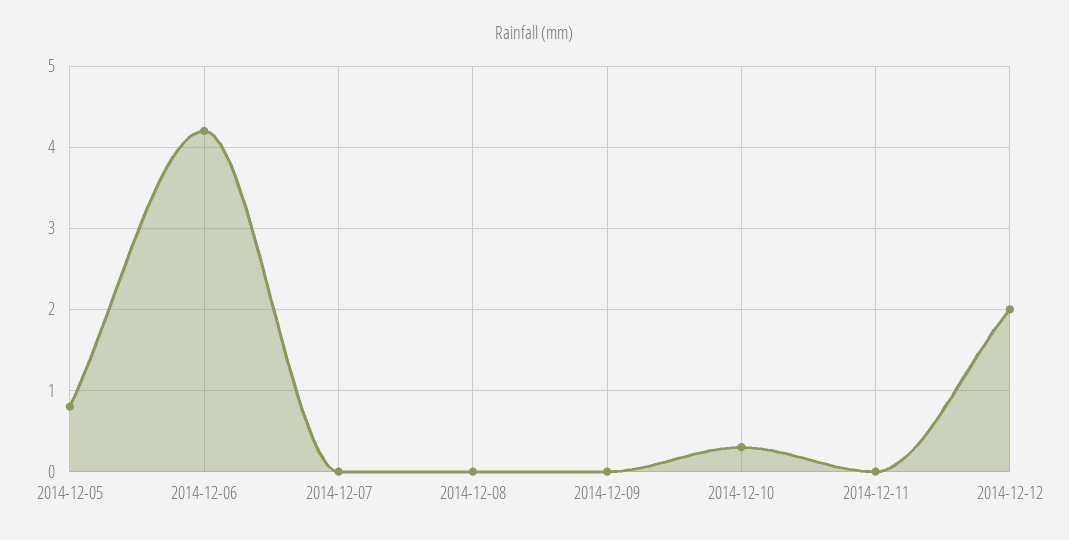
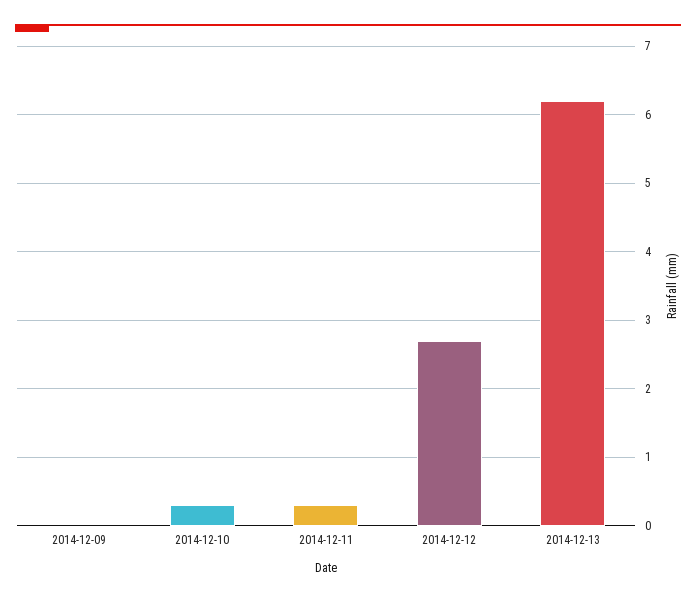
2014-12-05: 0.8 -> none
2014-12-06: 4.2 -> none
2014-12-07: 0 -> none
2014-12-08: 0 -> none
2014-12-11: 0 -> 0.3
2014-12-12: 2 -> 2.7
2014-12-13: none -> 6.2

